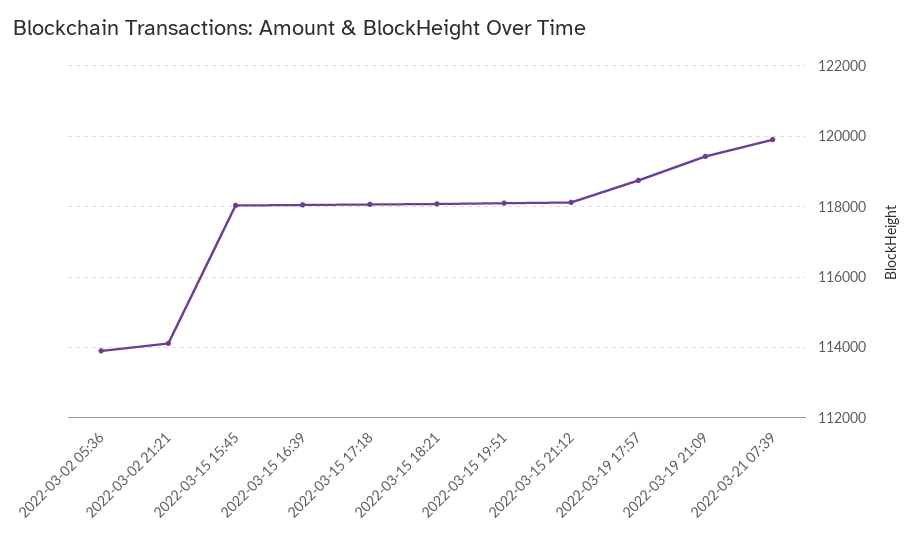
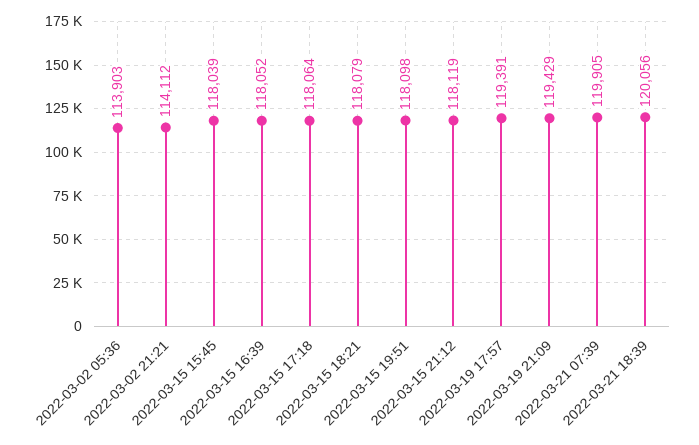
2022-03-19 17:57: 118800 -> 119391
2022-03-21 18:39: none -> 120056

